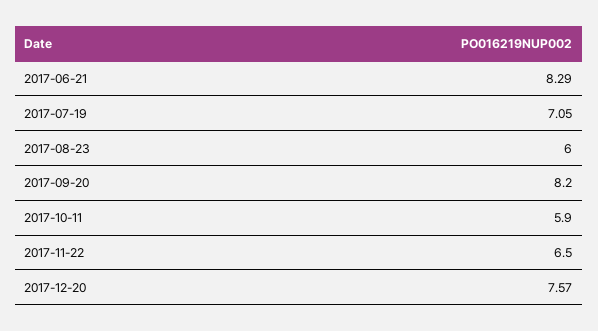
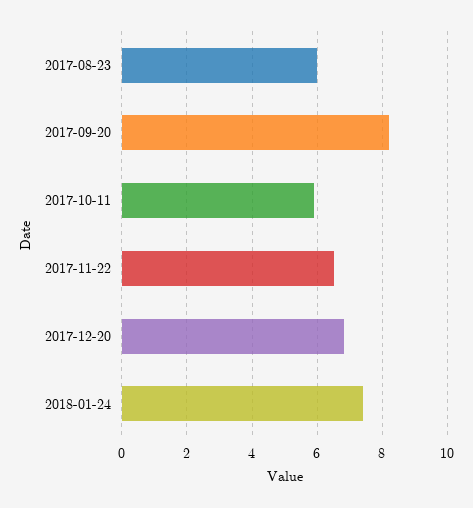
2017-06-21: 8.29 -> none
2017-07-19: 7.05 -> none
2017-12-20: 7.57 -> 6.8
2018-01-24: none -> 7.4

